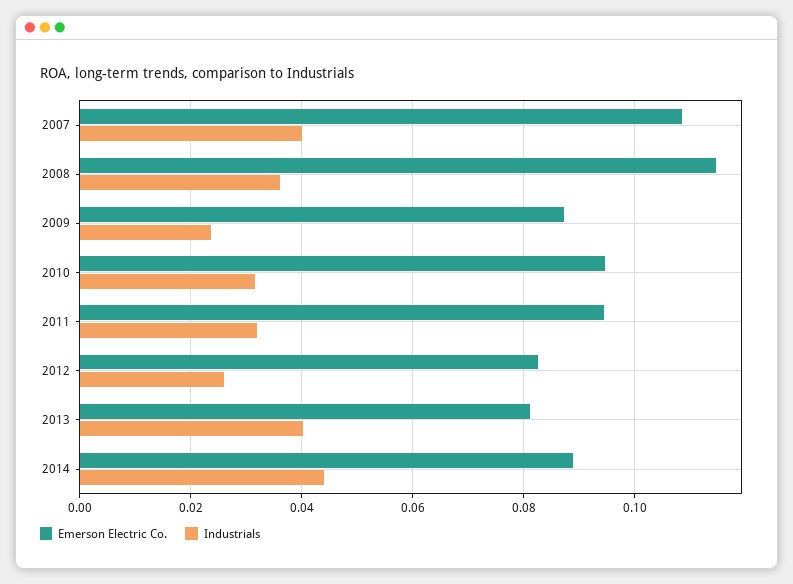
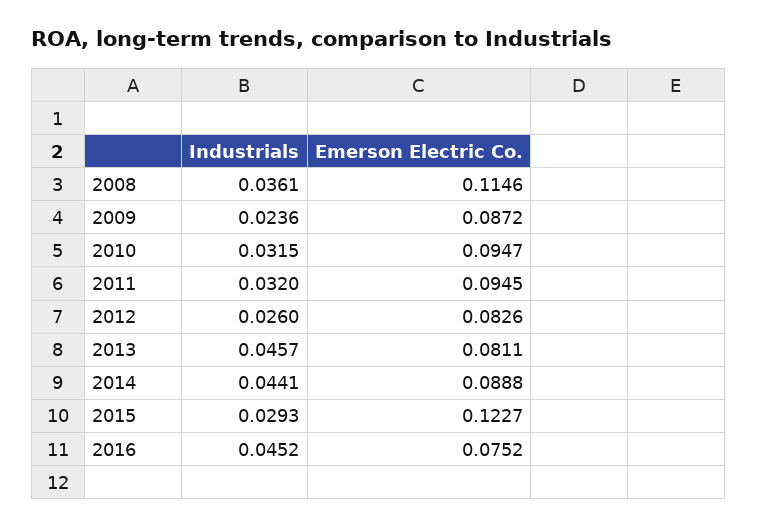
Emerson Electric Co., 2007: 0.108 -> none
Industrials, 2007: 0.04 -> none
Industrials, 2013: 0.04 -> 0.0457
Industrials, 2015: none -> 0.0293
Emerson Electric Co., 2015: none -> 0.1227
Industrials, 2016: none -> 0.0452
Emerson Electric Co., 2016: none -> 0.0752

